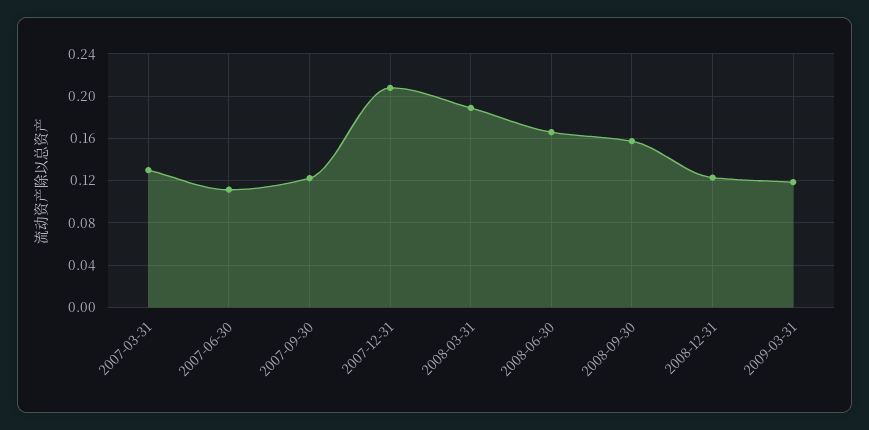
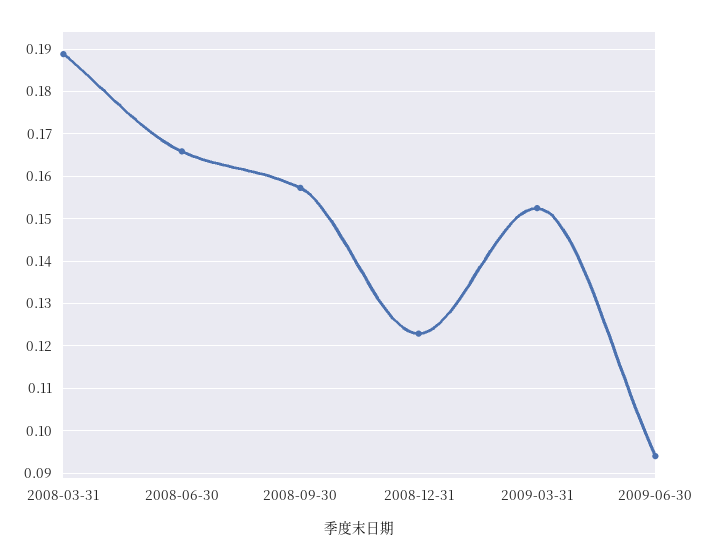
2007-03-31: 0.13 -> none
2007-06-30: 0.11 -> none
2007-09-30: 0.12 -> none
2007-12-31: 0.21 -> none
2009-03-31: 0.12 -> 0.152
2009-06-30: none -> 0.094

